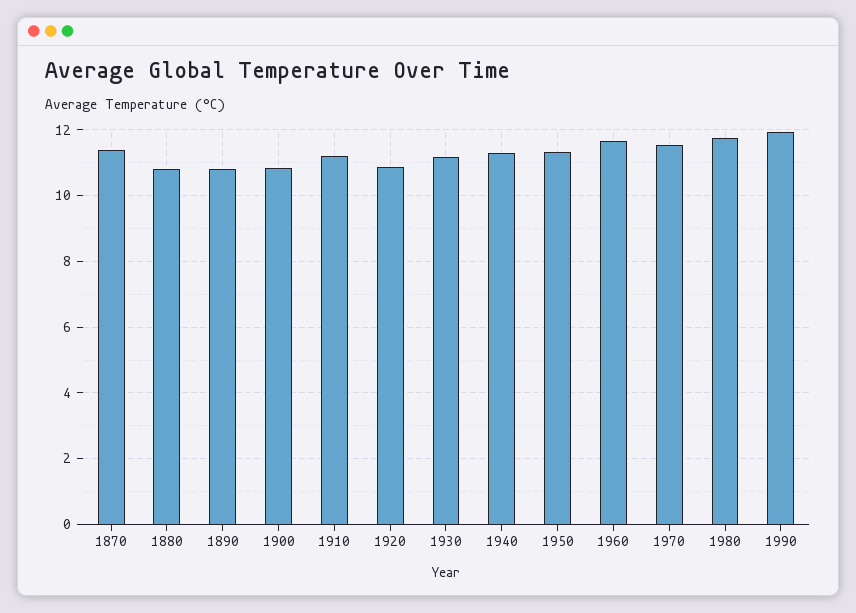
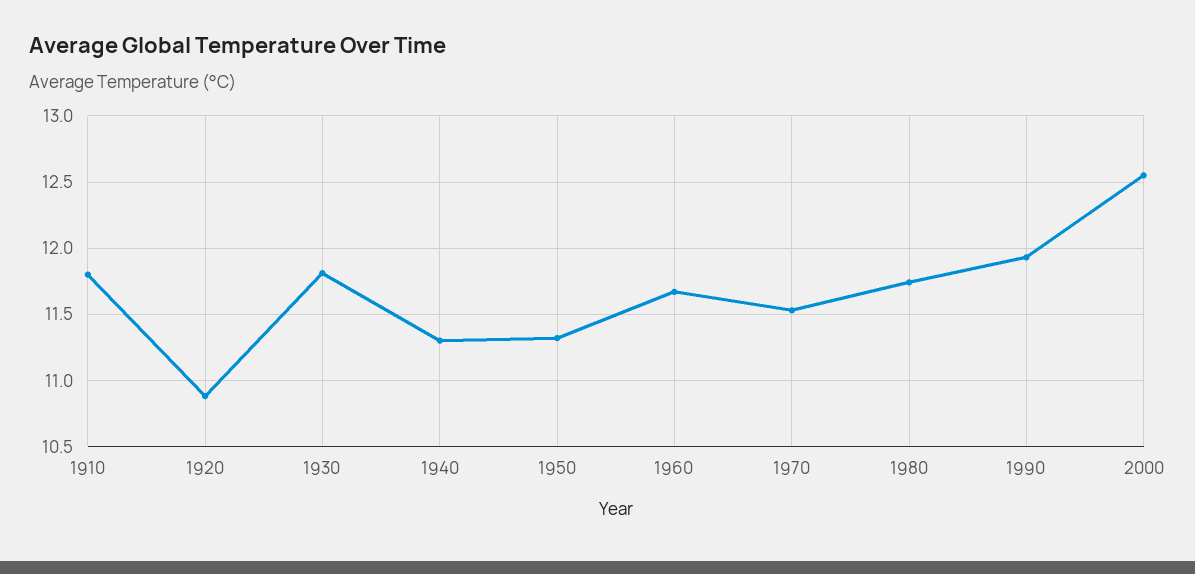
1870: 11.4 -> none
1880: 10.8 -> none
1890: 10.8 -> none
1900: 10.8 -> none
1910: 11.2 -> 11.8
1930: 11.2 -> 11.8
2000: none -> 12.55

